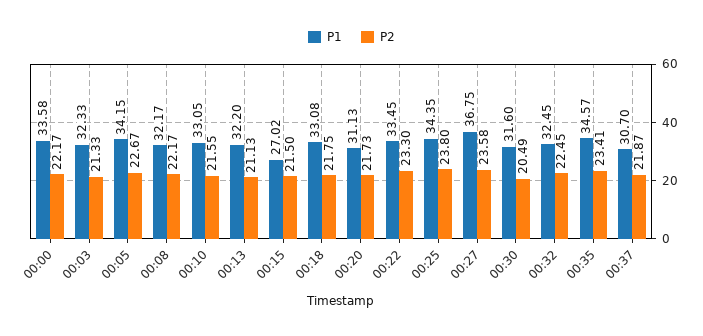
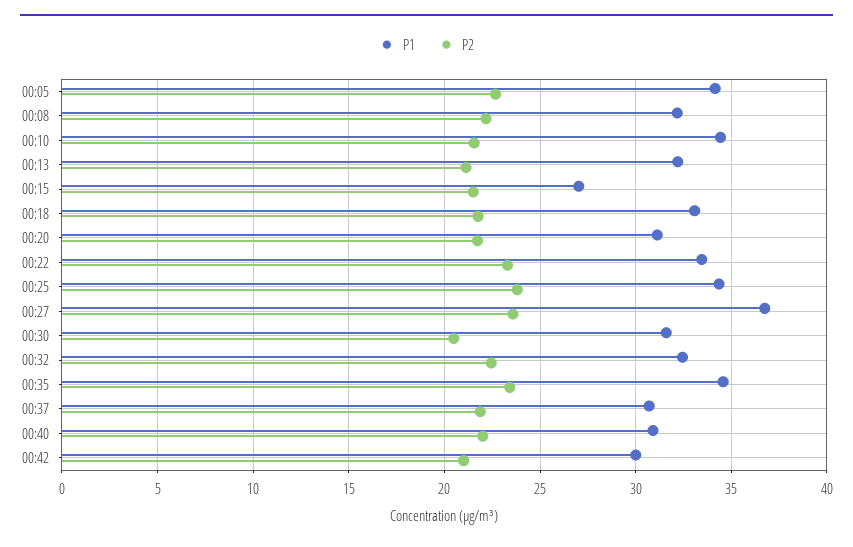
P1, 00:00: 33.58 -> none
P2, 00:00: 22.17 -> none
P1, 00:03: 32.33 -> none
P2, 00:03: 21.33 -> none
P1, 00:10: 33.05 -> 34.5
P1, 00:40: none -> 31
P2, 00:40: none -> 22
P1, 00:42: none -> 30
P2, 00:42: none -> 21

